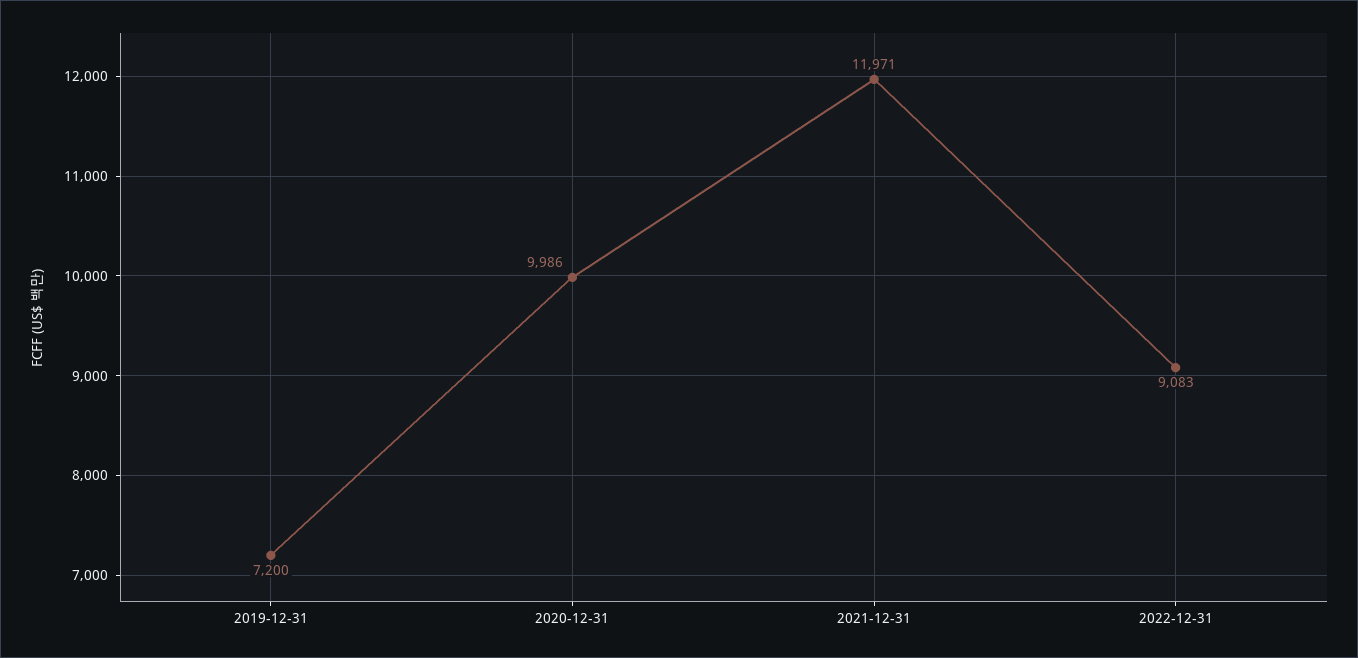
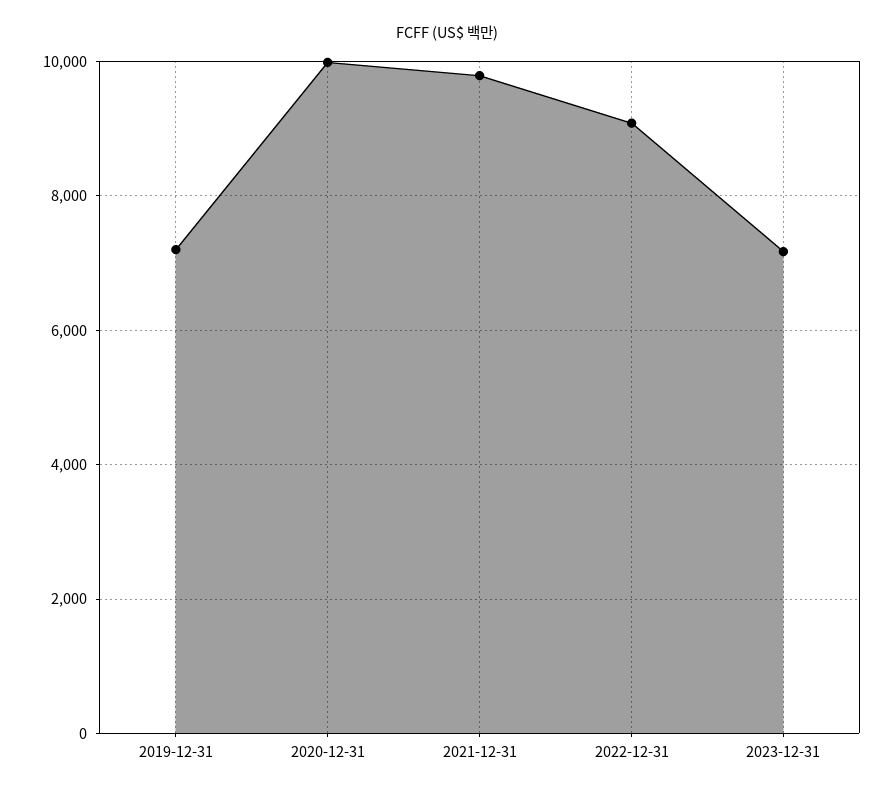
2021-12-31: 11971 -> 9800
2023-12-31: none -> 7200

